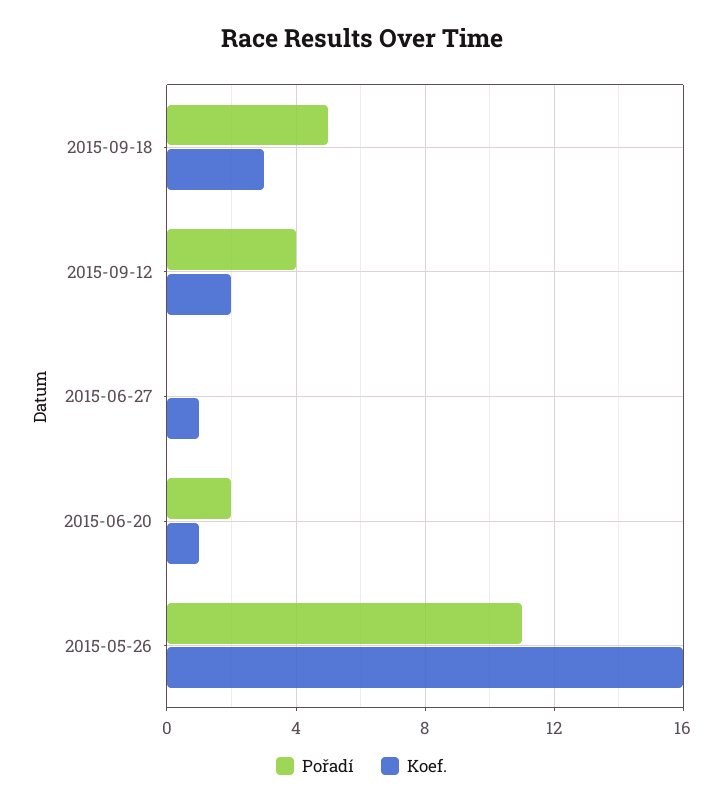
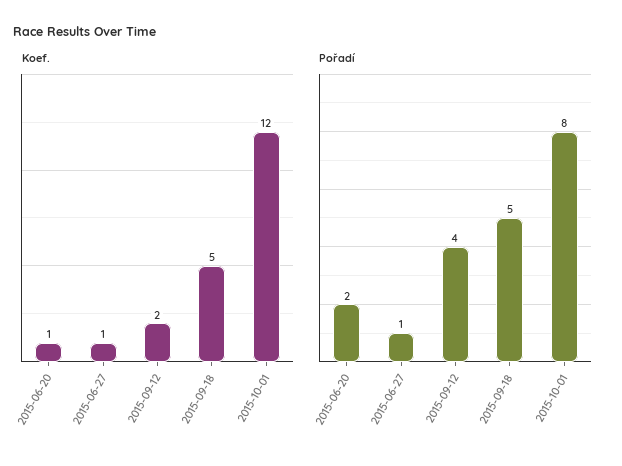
Koef., 2015-09-18: 3 -> 5
Pořadí, 2015-06-27: 0 -> 1
Pořadí, 2015-05-26: 11 -> none
Koef., 2015-05-26: 16 -> none
Koef., 2015-10-01: none -> 12
Pořadí, 2015-10-01: none -> 8

